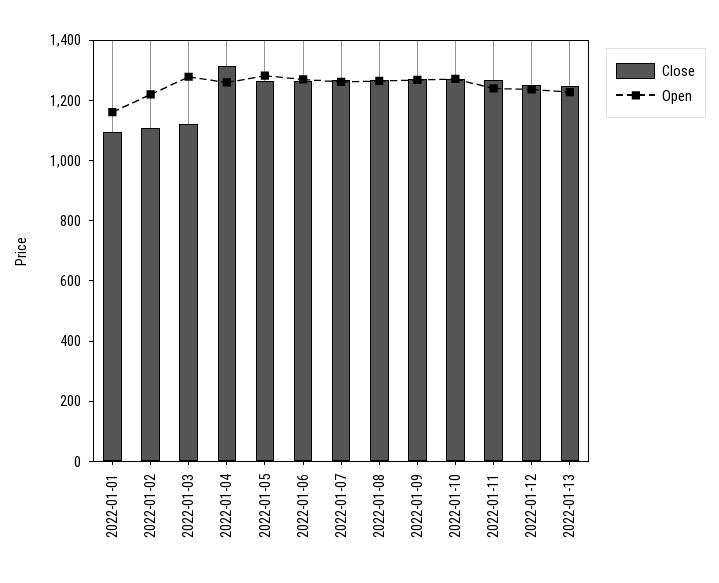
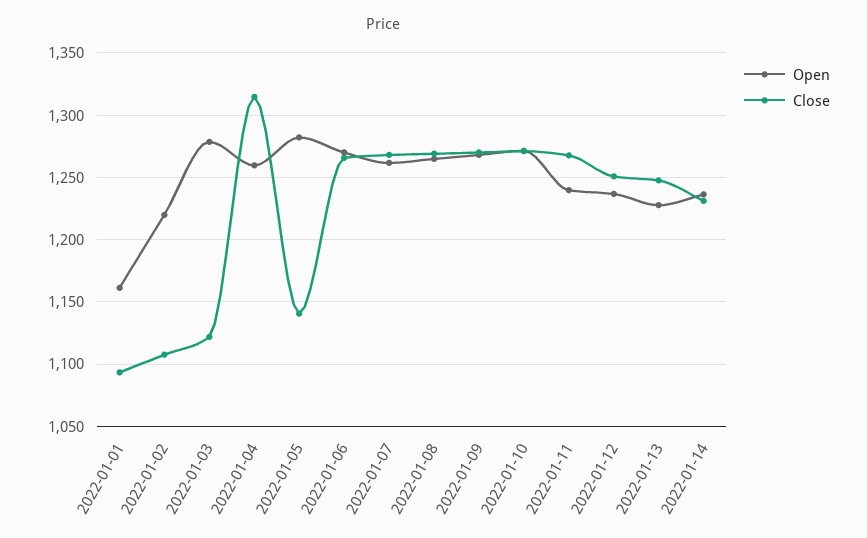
Close, 2022-01-05: 1250 -> 1140
Open, 2022-01-14: none -> 1235
Close, 2022-01-14: none -> 1230

